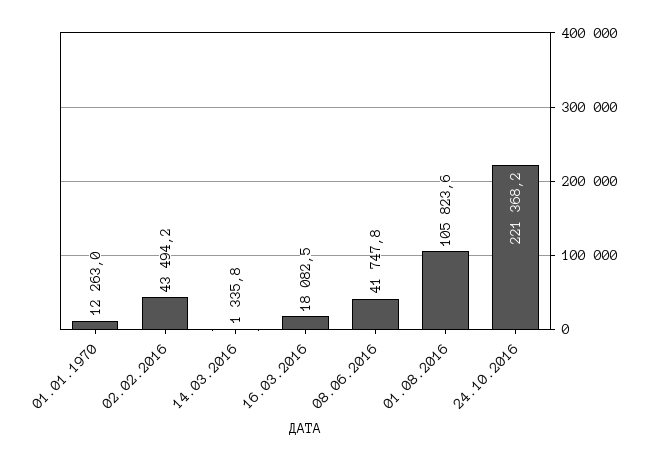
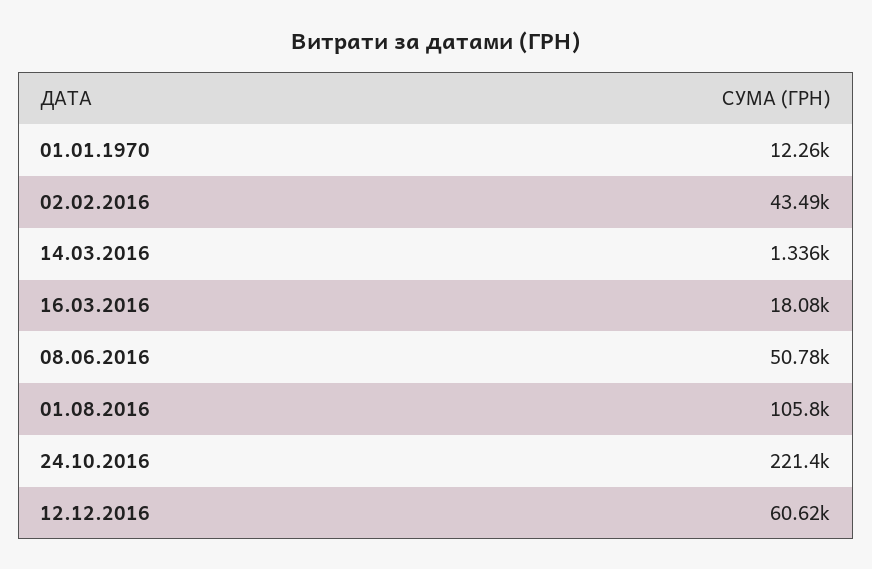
08.06.2016: 41747.8 -> 50780
12.12.2016: none -> 60620

